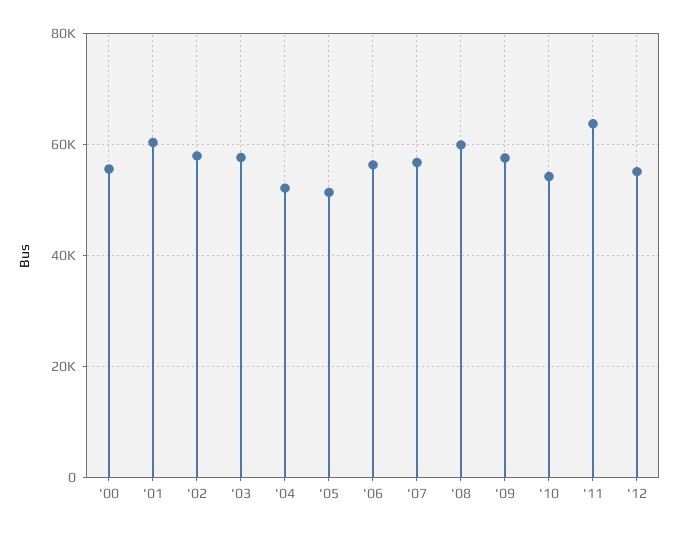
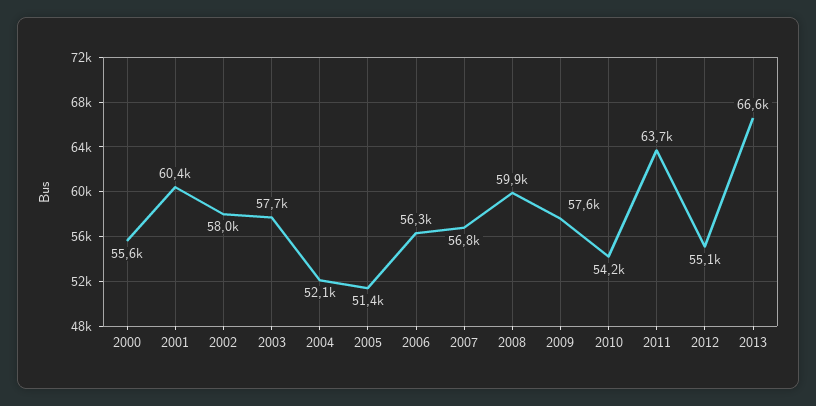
2013: none -> 66600

